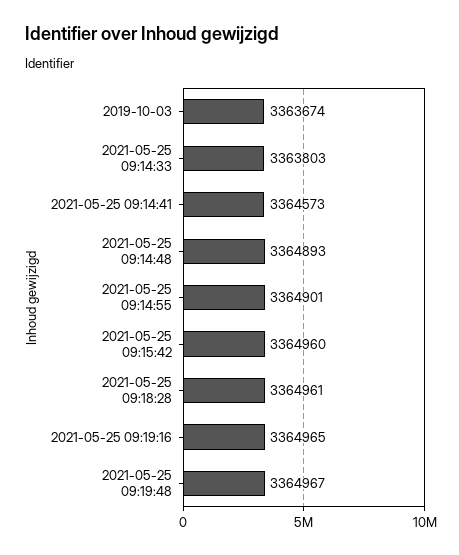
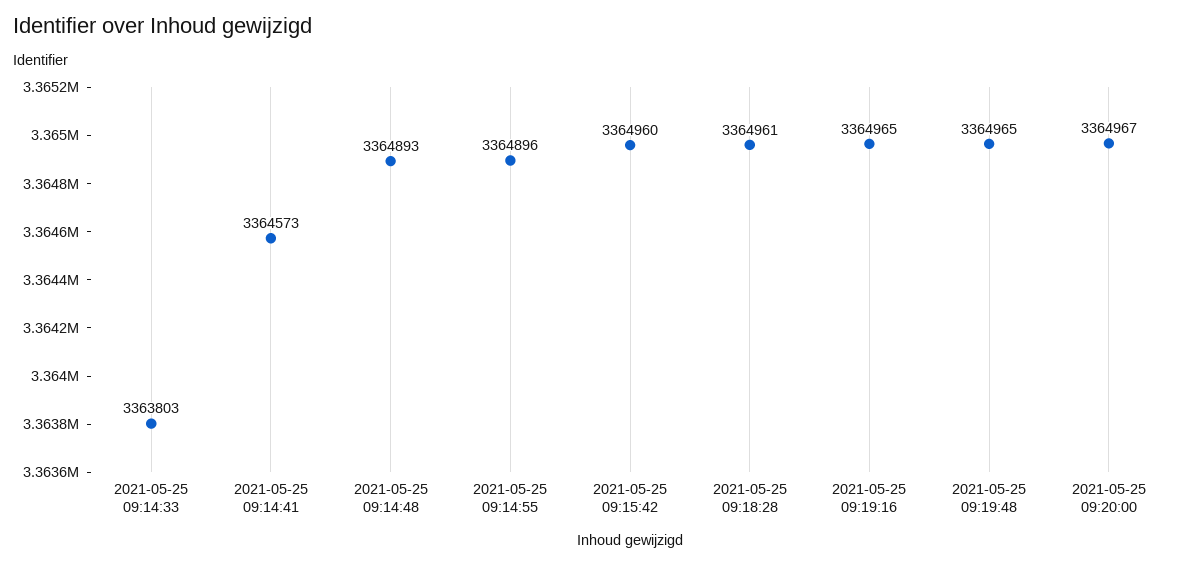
2019-10-03: 3363674 -> none
2021-05-25 09:14:55: 3364901 -> 3364896
2021-05-25 09:19:48: 3364967 -> 3364965
2021-05-25 09:20:00: none -> 3364967

